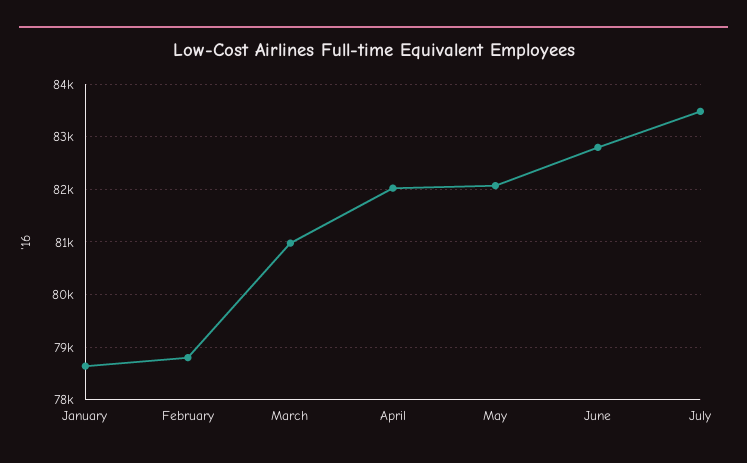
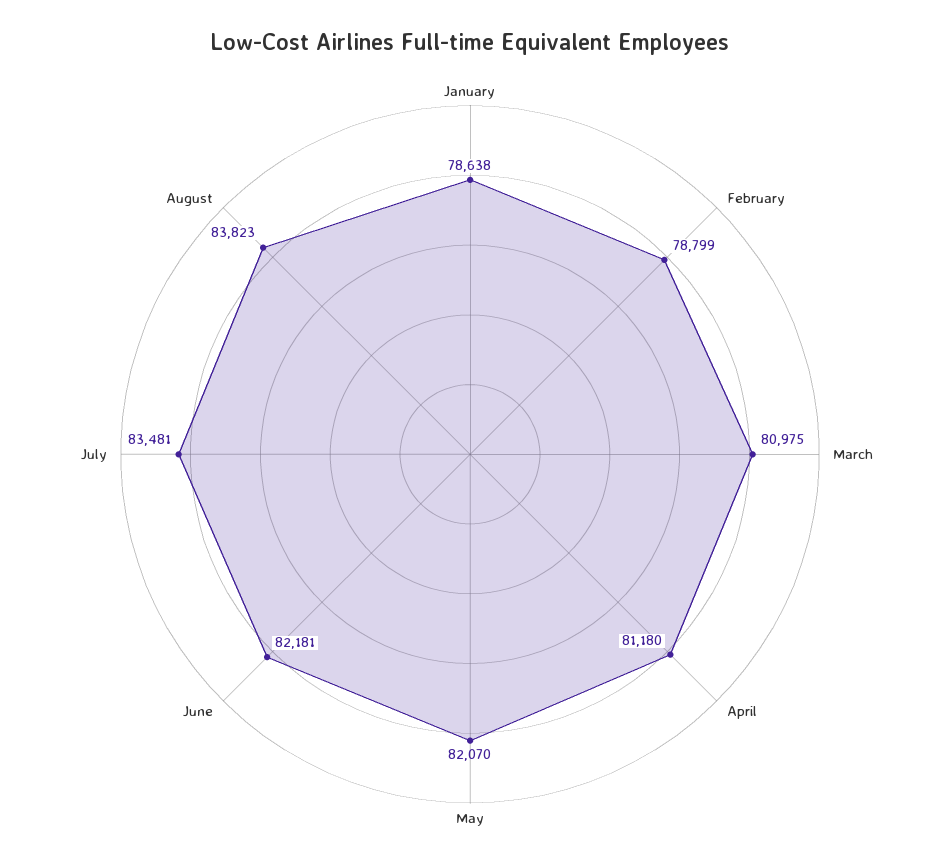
April: 82000 -> 81180
June: 82800 -> 82181
August: none -> 83823

